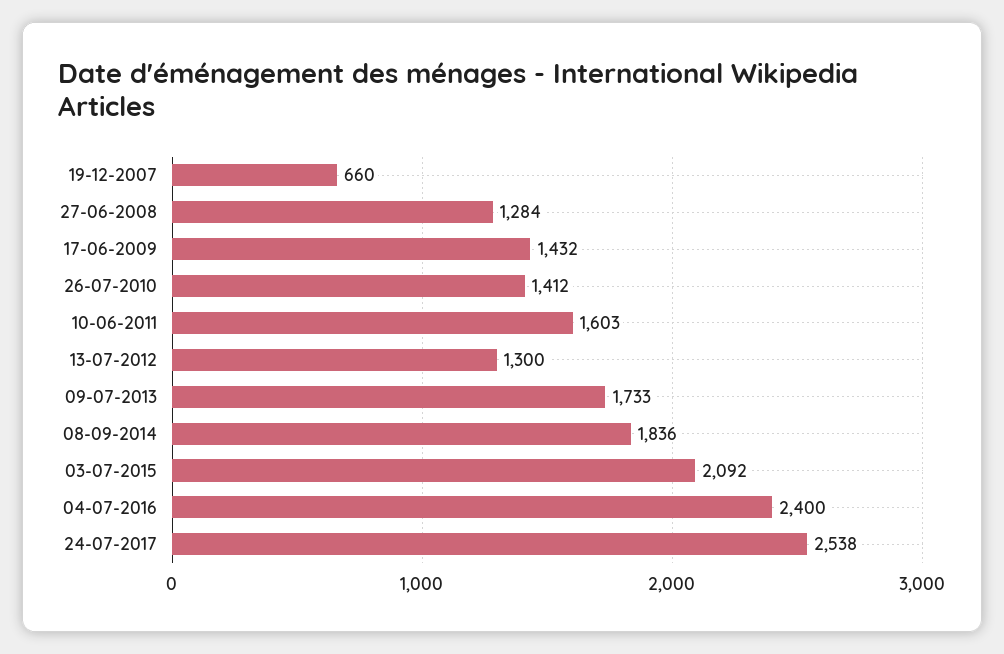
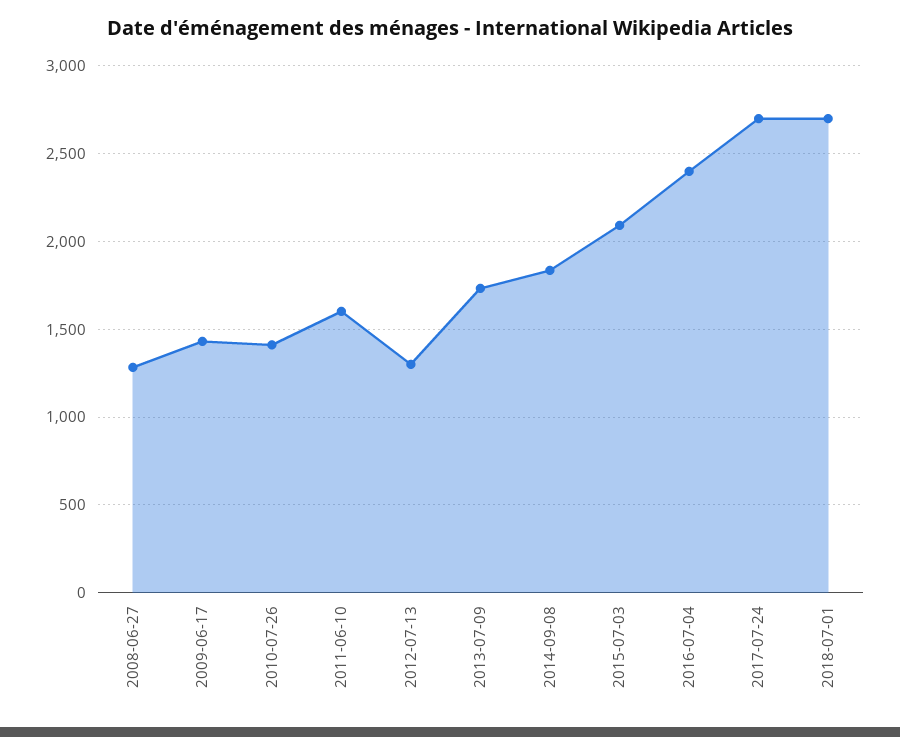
19-12-2007: 660 -> none
24-07-2017: 2538 -> 2700
2018-07-01: none -> 2700

